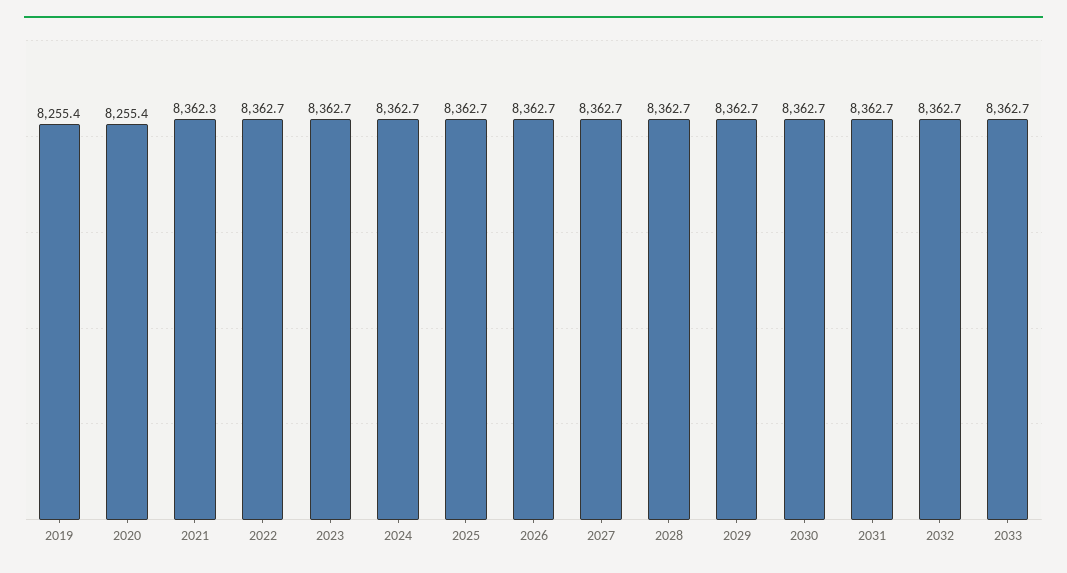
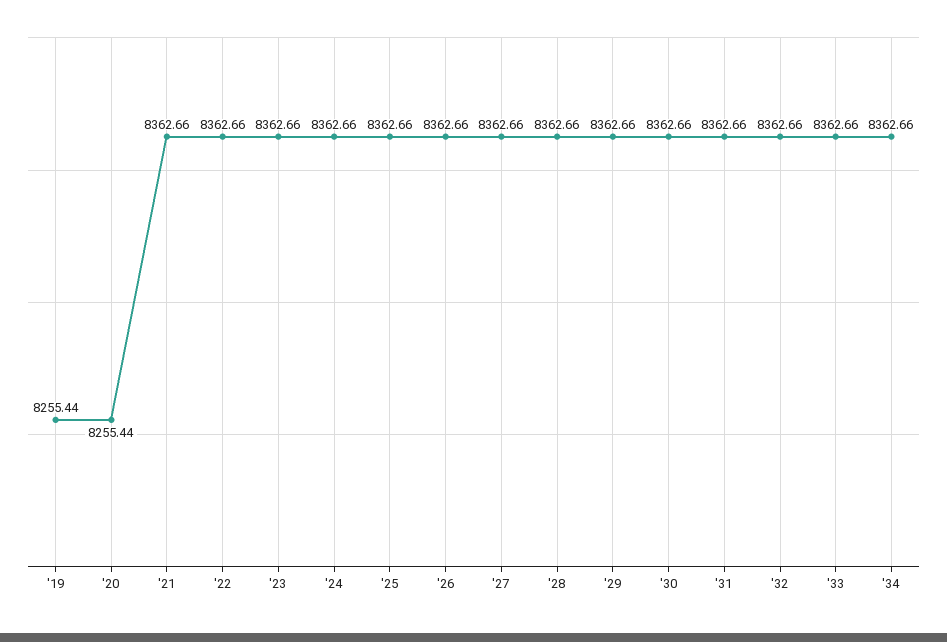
2021: 8362.3 -> 8362.66
'34: none -> 8362.66

